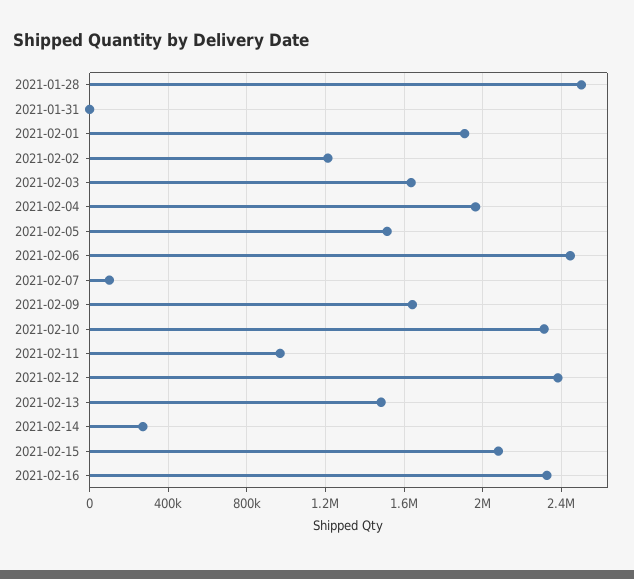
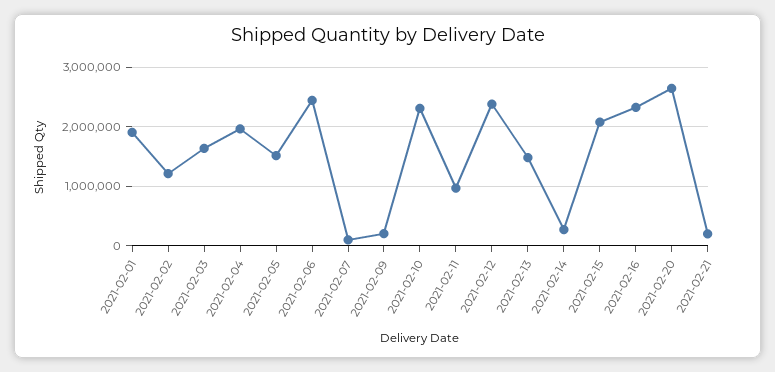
2021-01-28: 2500000 -> none
2021-01-31: 0 -> none
2021-02-09: 1650000 -> 200000
2021-02-20: none -> 2600000
2021-02-21: none -> 200000

